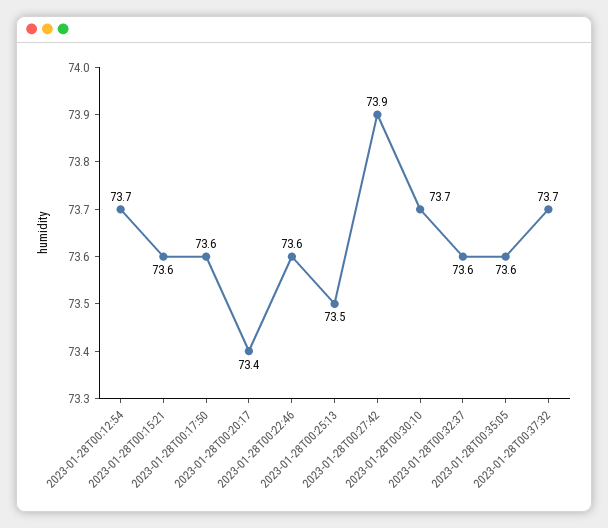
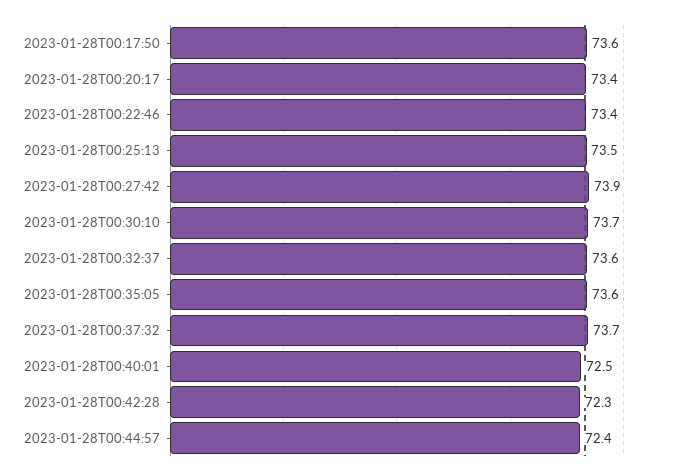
2023-01-28T00:12:54: 73.7 -> none
2023-01-28T00:15:21: 73.6 -> none
2023-01-28T00:22:46: 73.6 -> 73.4
2023-01-28T00:40:01: none -> 72.5
2023-01-28T00:42:28: none -> 72.3
2023-01-28T00:44:57: none -> 72.4

